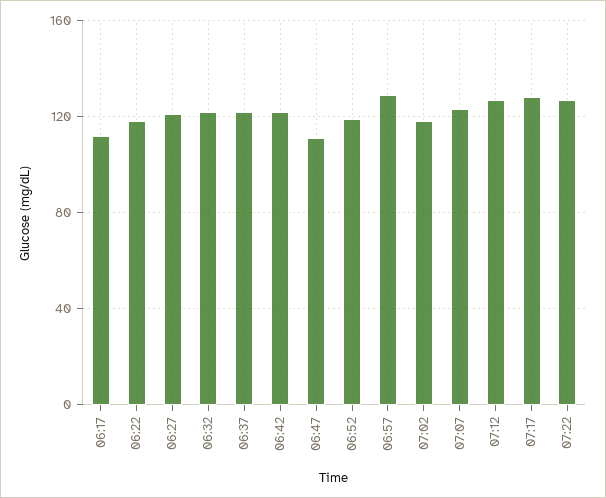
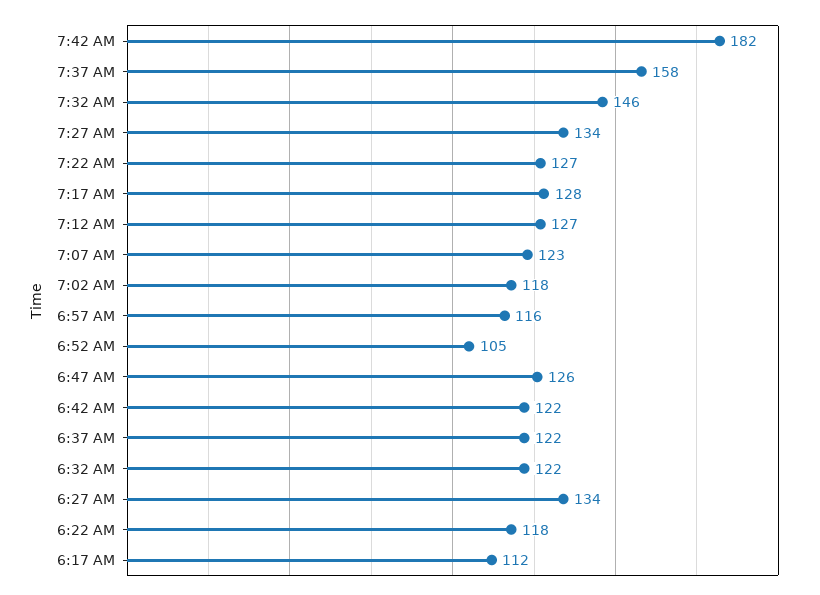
06:27: 120 -> 134
06:47: 110 -> 126
06:52: 120 -> 105
06:57: 130 -> 116
7:42 AM: none -> 182
7:37 AM: none -> 158
7:32 AM: none -> 146
7:27 AM: none -> 134

